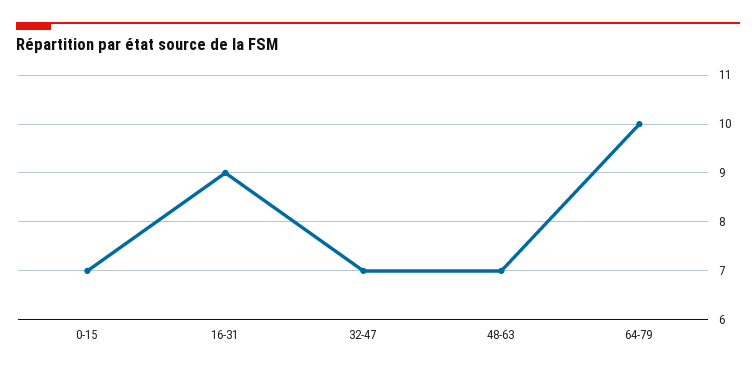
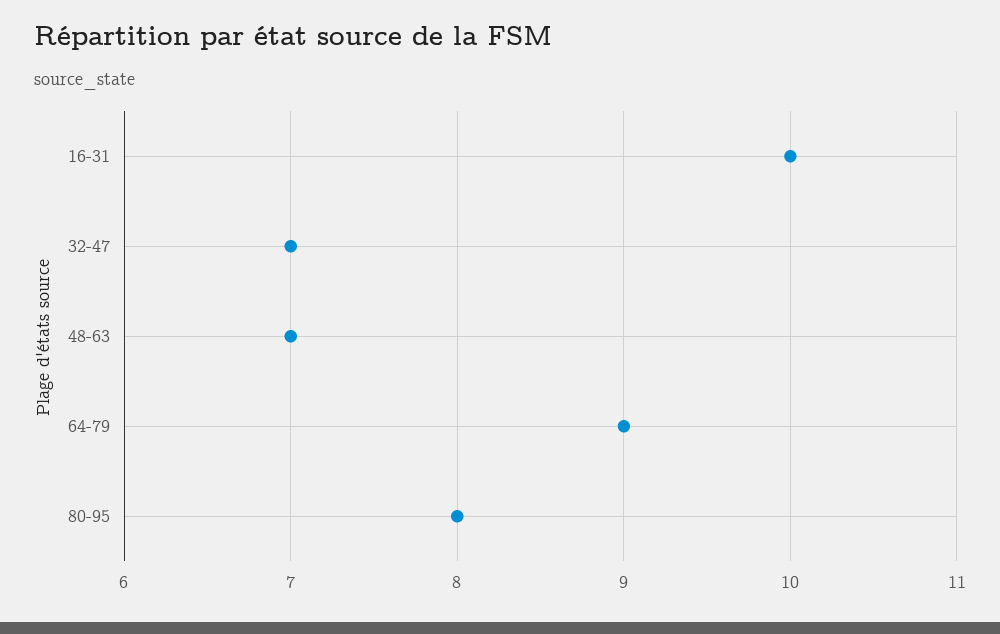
0-15: 7 -> none
16-31: 9 -> 10
64-79: 10 -> 9
80-95: none -> 8

